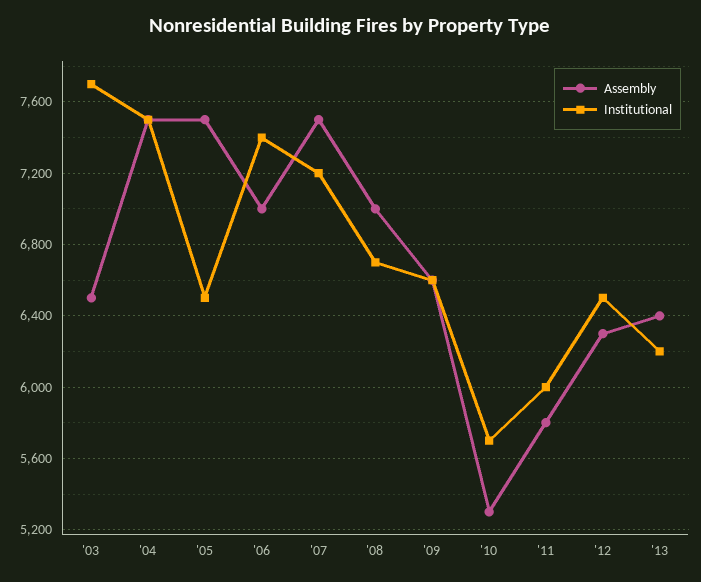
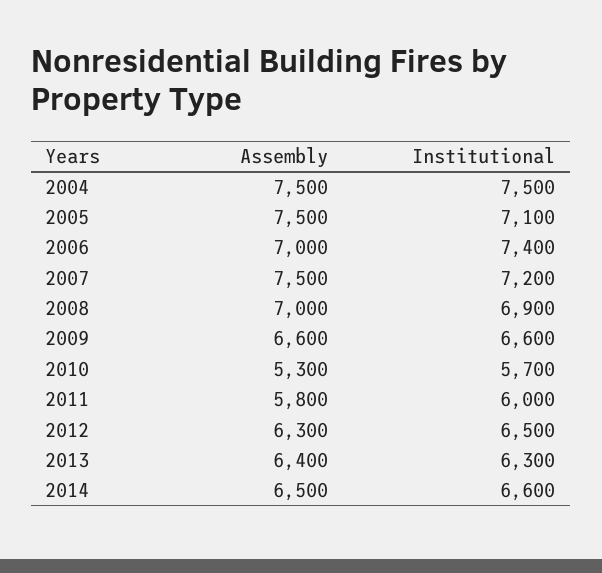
Assembly, '03: 6500 -> none
Institutional, '03: 7700 -> none
Institutional, '05: 6500 -> 7100
Institutional, '08: 6700 -> 6900
Institutional, '13: 6200 -> 6300
Assembly, 2014: none -> 6500
Institutional, 2014: none -> 6600

